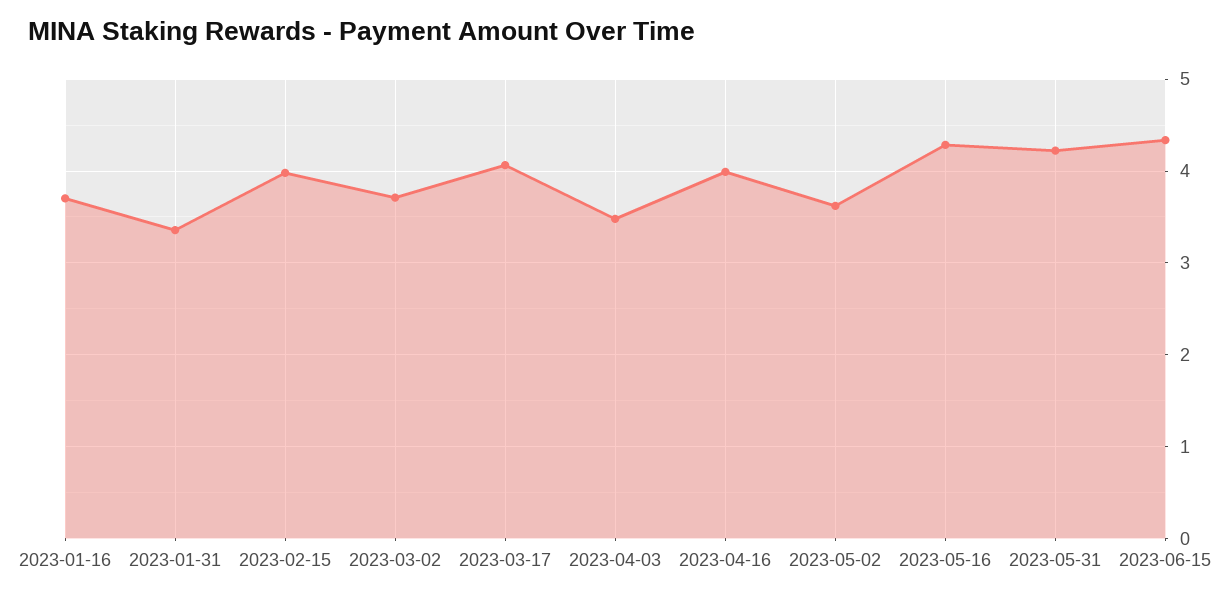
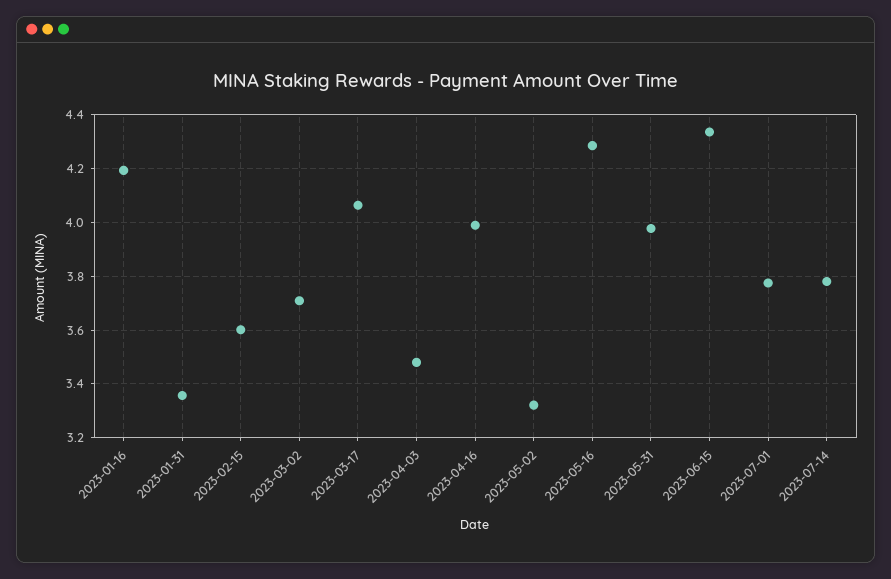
2023-01-16: 3.7 -> 4.2
2023-02-15: 4 -> 3.6
2023-05-02: 3.6 -> 3.325
2023-05-31: 4.2 -> 3.975
2023-07-01: none -> 3.775
2023-07-14: none -> 3.775

